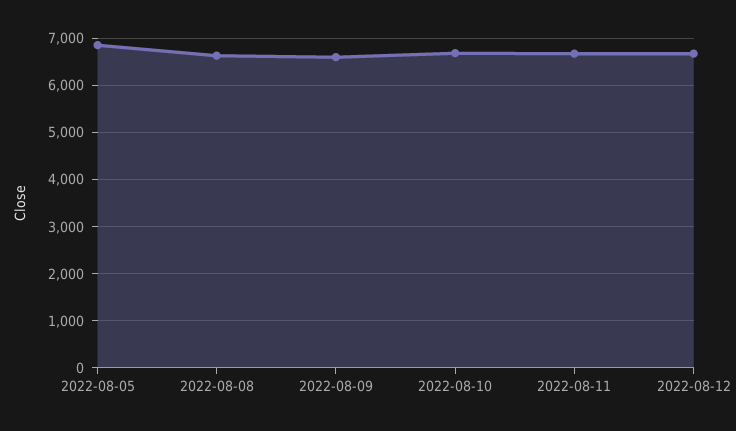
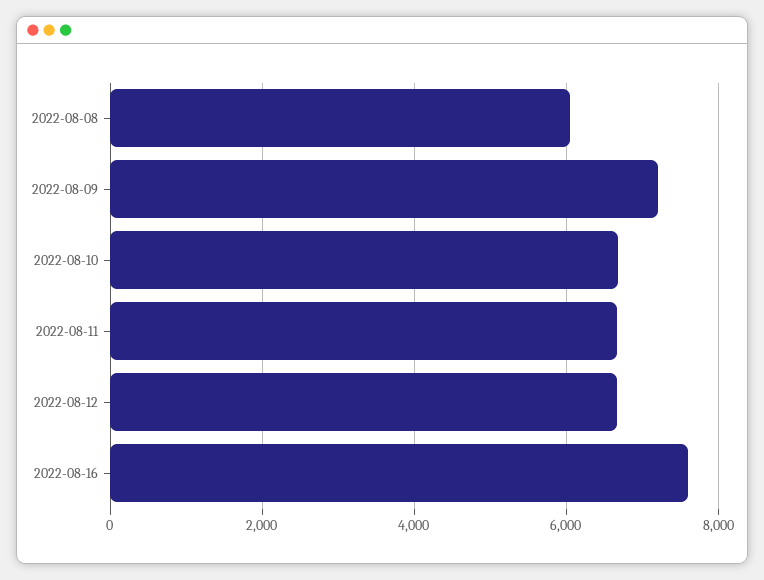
2022-08-05: 6800 -> none
2022-08-08: 6600 -> 6000
2022-08-09: 6600 -> 7200
2022-08-16: none -> 7600

